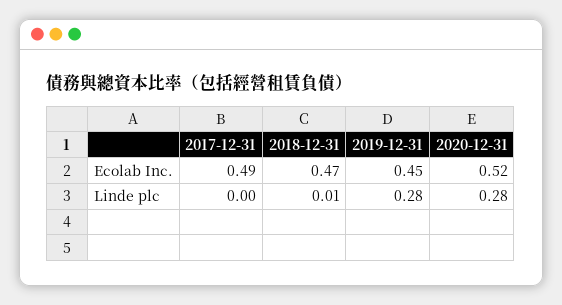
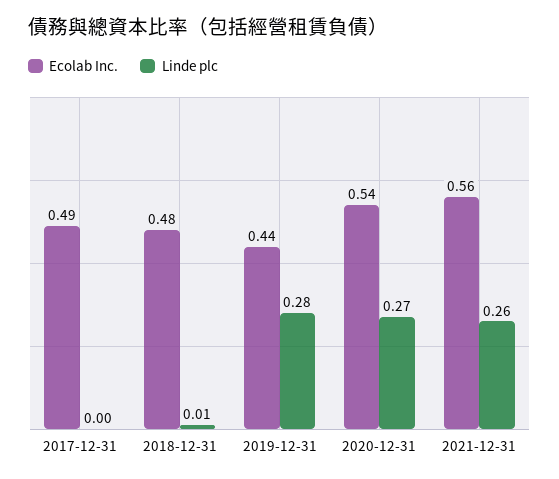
Ecolab Inc., 2018-12-31: 0.47 -> 0.48
Ecolab Inc., 2019-12-31: 0.45 -> 0.44
Ecolab Inc., 2020-12-31: 0.52 -> 0.54
Linde plc, 2020-12-31: 0.28 -> 0.27
Ecolab Inc., 2021-12-31: none -> 0.56
Linde plc, 2021-12-31: none -> 0.26

